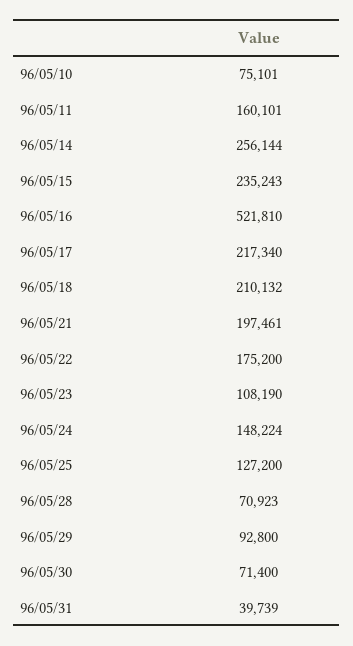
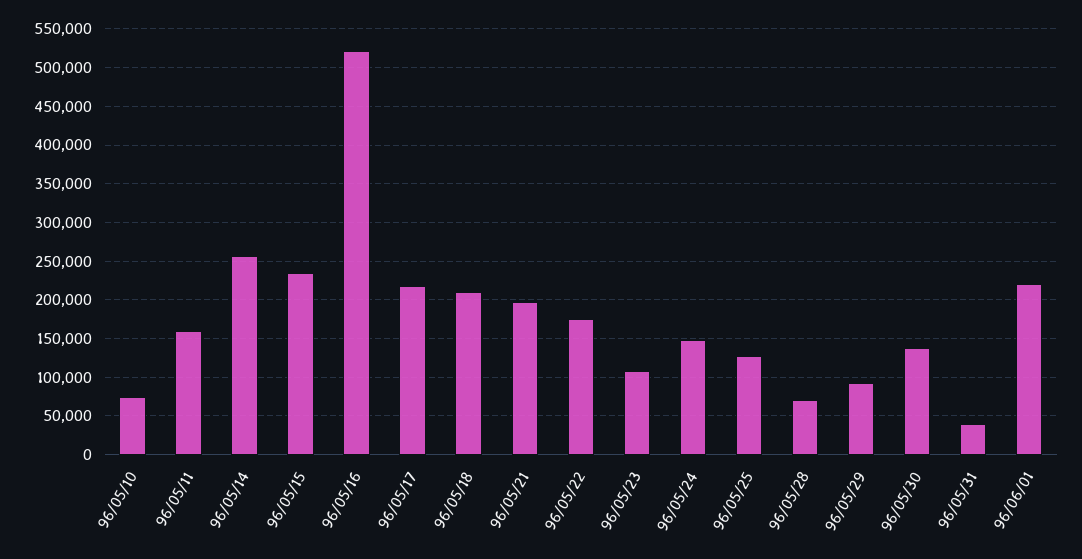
96/05/30: 71400 -> 140000
96/06/01: none -> 220000

